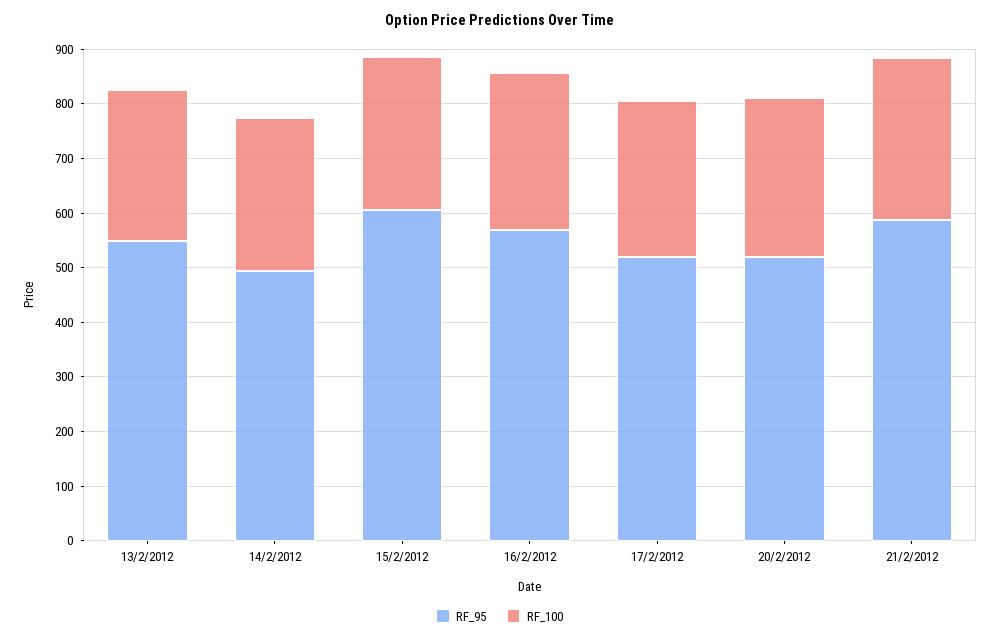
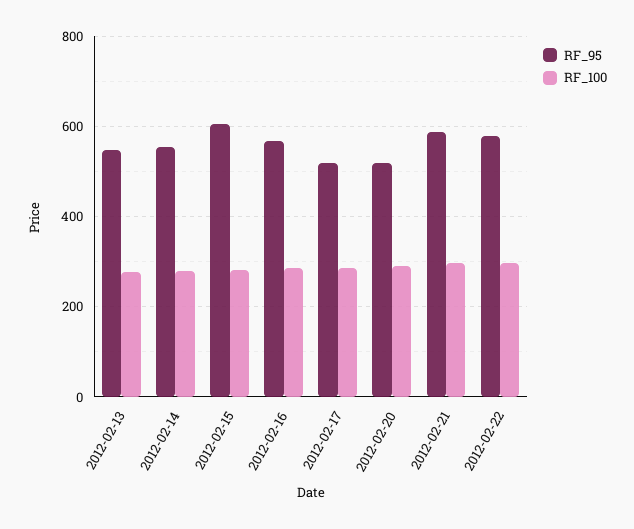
RF_95, 14/2/2012: 500 -> 560
RF_95, 2012-02-22: none -> 580
RF_100, 2012-02-22: none -> 300

